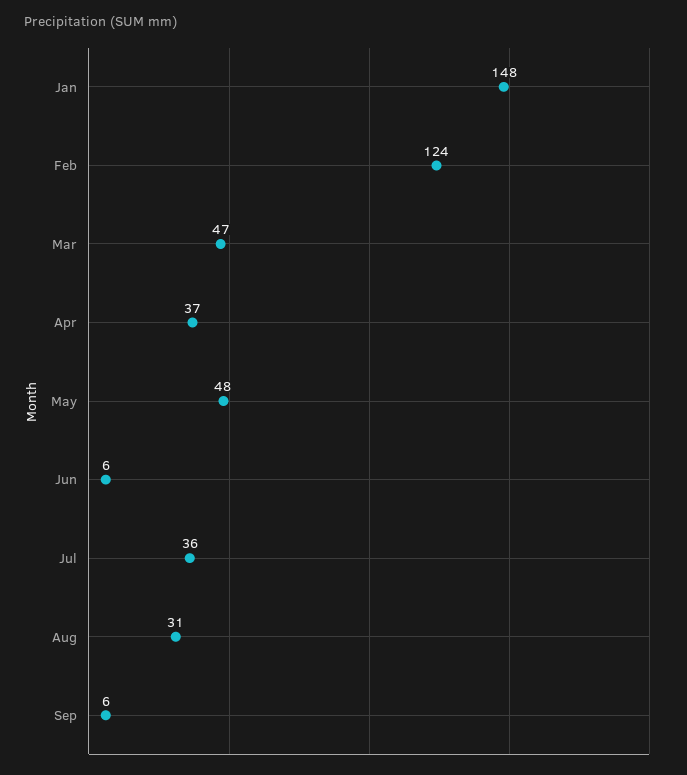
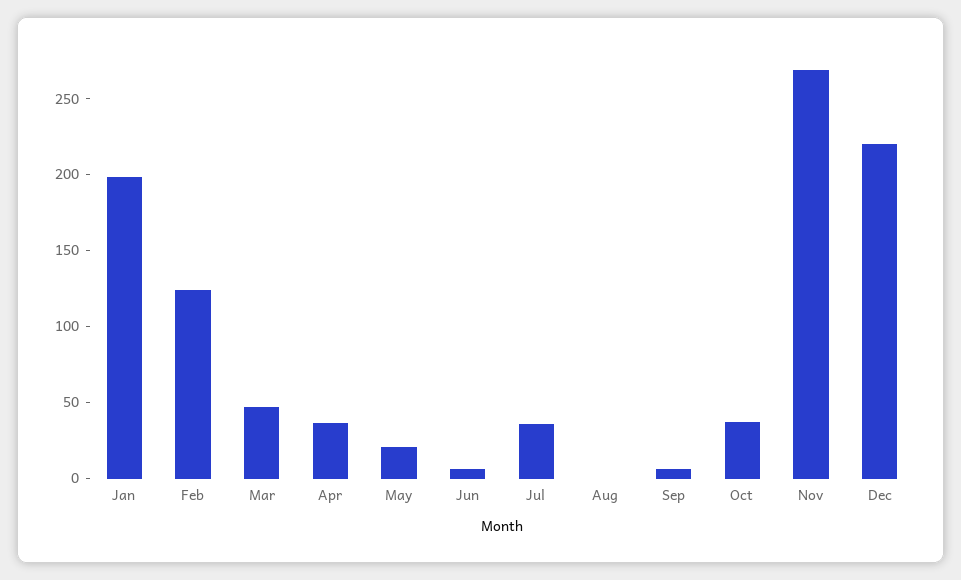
Jan: 148 -> 200
May: 48 -> 20
Aug: 31 -> 0
Oct: none -> 40
Nov: none -> 270
Dec: none -> 220

